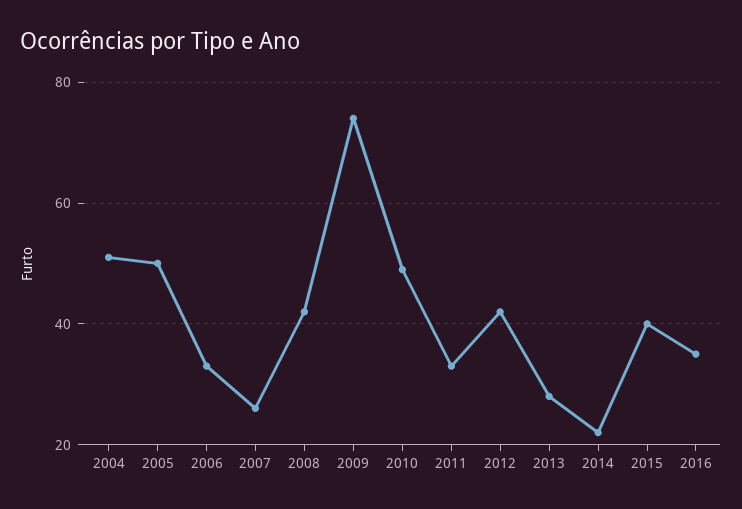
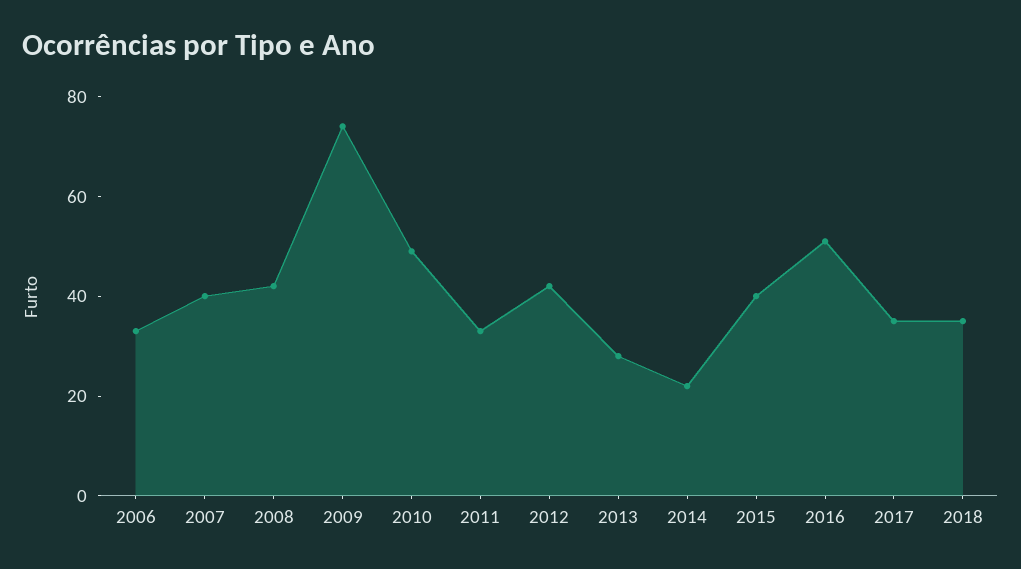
2004: 50 -> none
2005: 50 -> none
2007: 25 -> 40
2016: 35 -> 50
2017: none -> 35
2018: none -> 35

